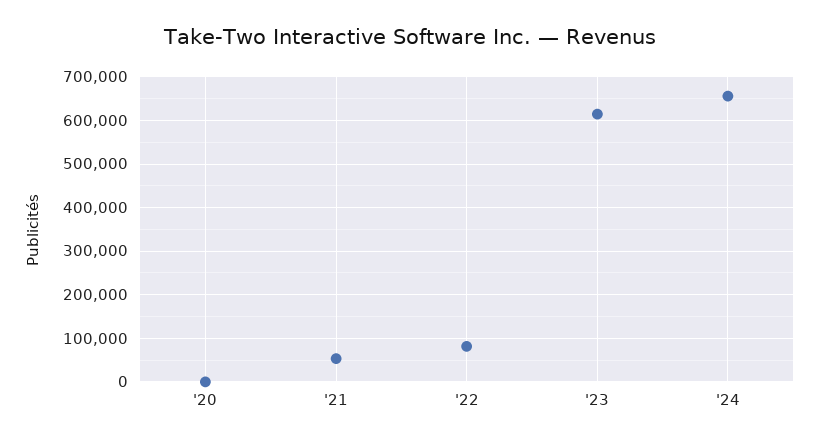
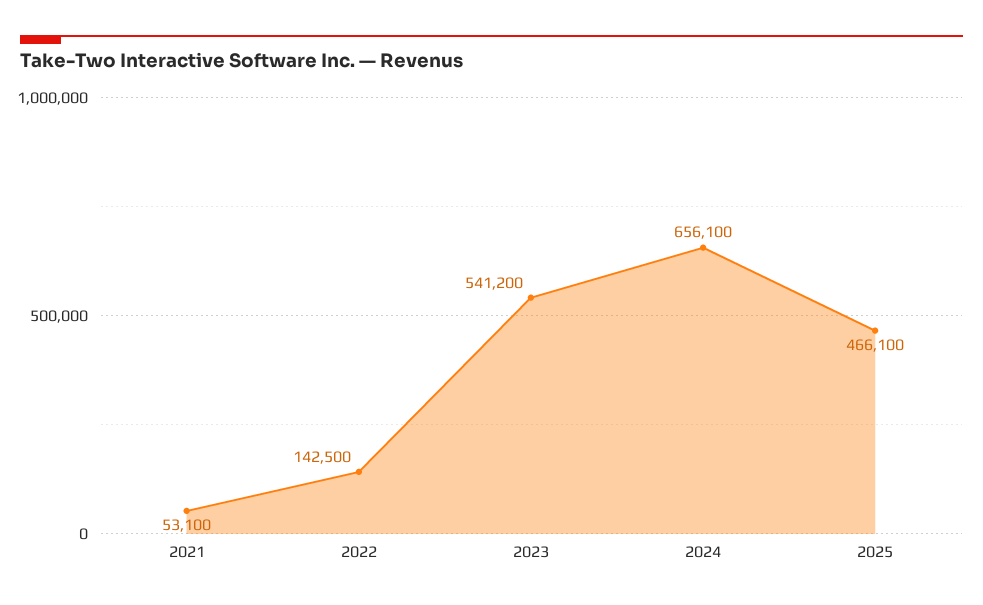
'20: 0 -> none
'22: 80000 -> 142500
'23: 620000 -> 541200
2025: none -> 466100

